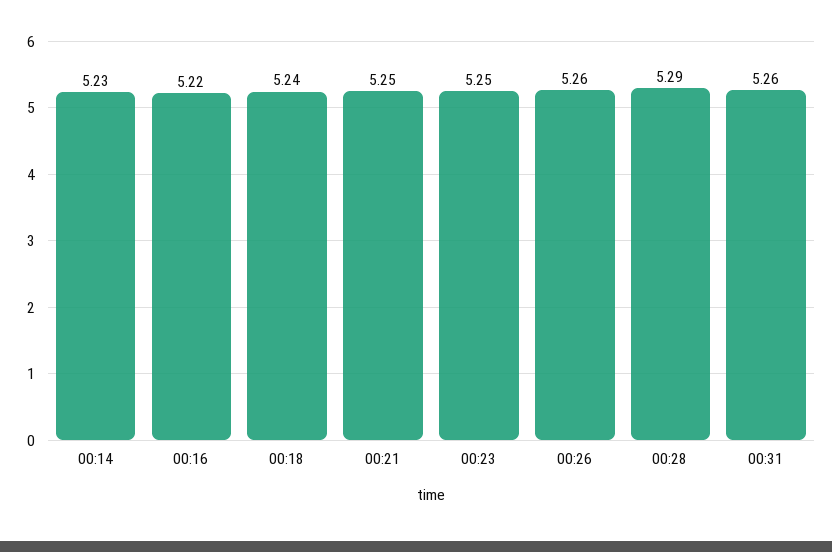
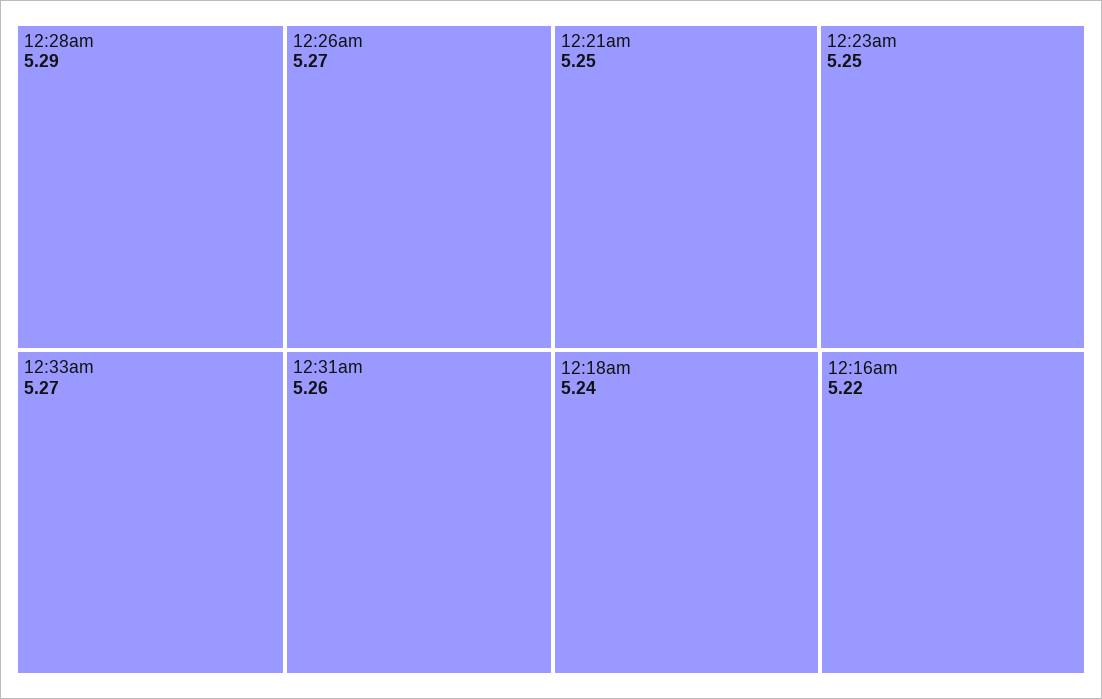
00:14: 5.23 -> none
00:26: 5.26 -> 5.27
12:33am: none -> 5.27

